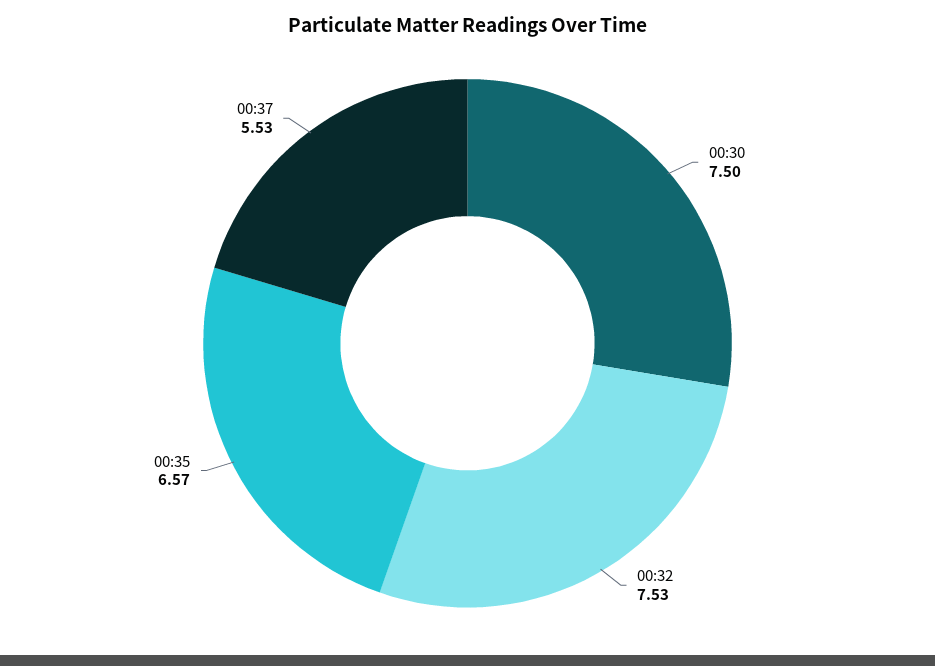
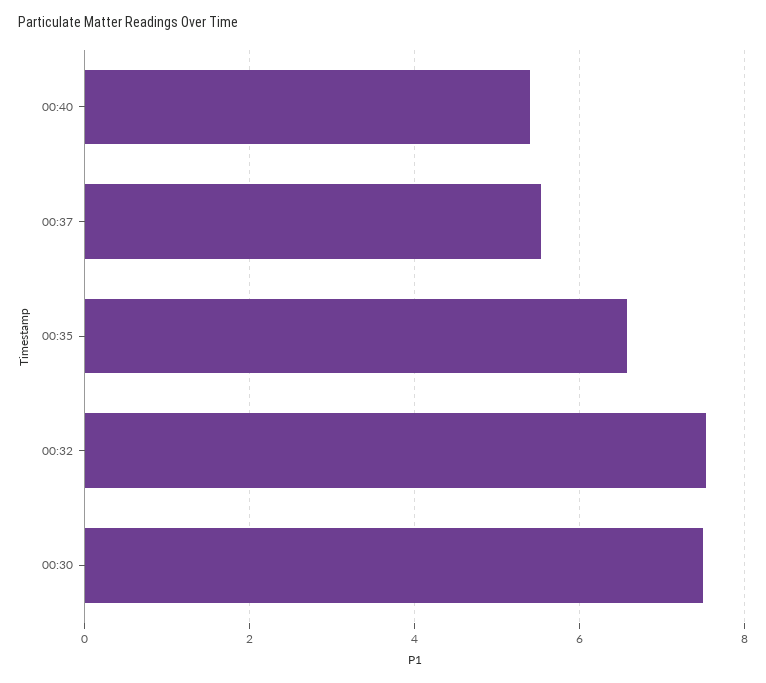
00:40: none -> 5.4

